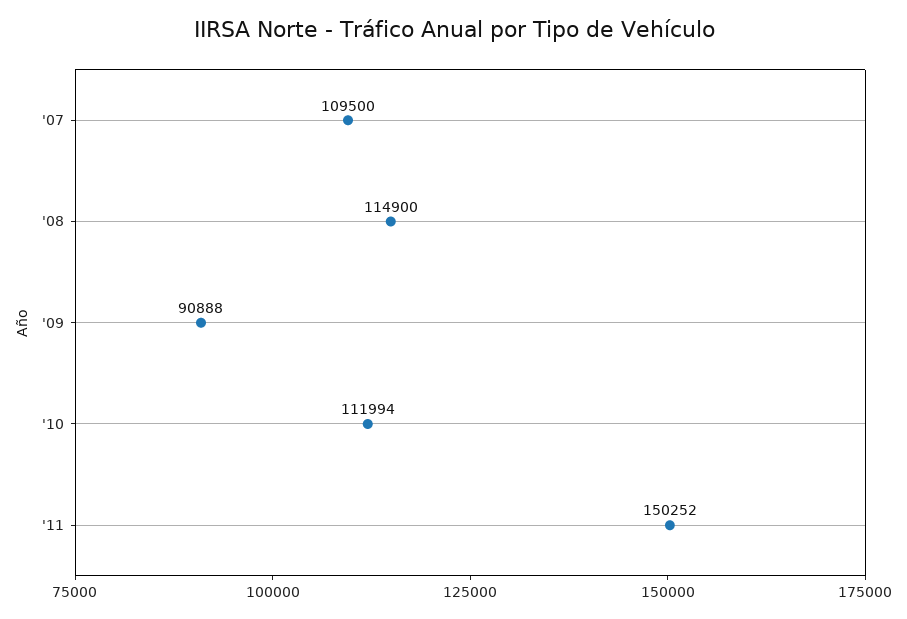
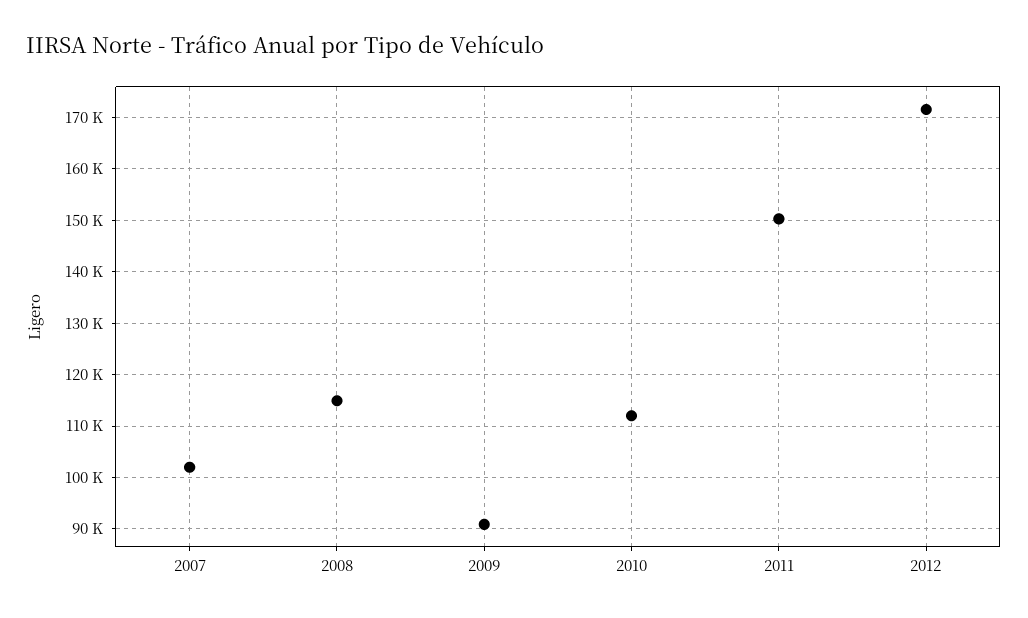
'07: 109500 -> 102000
2012: none -> 172000

